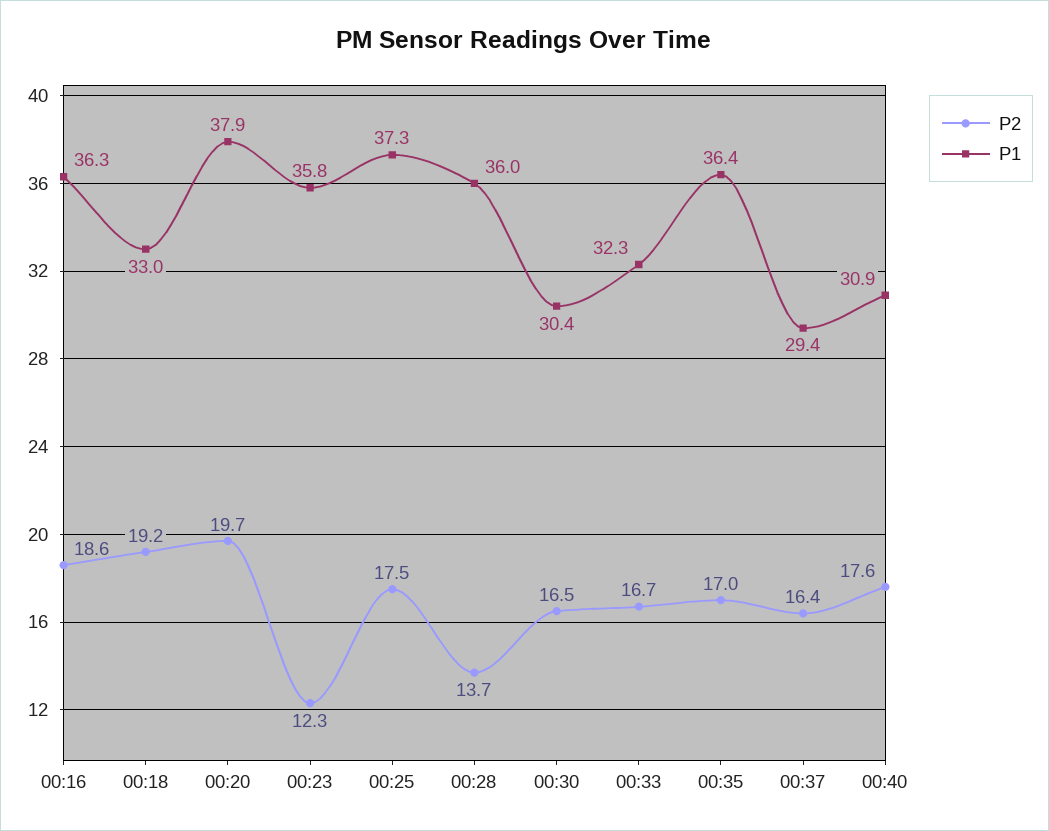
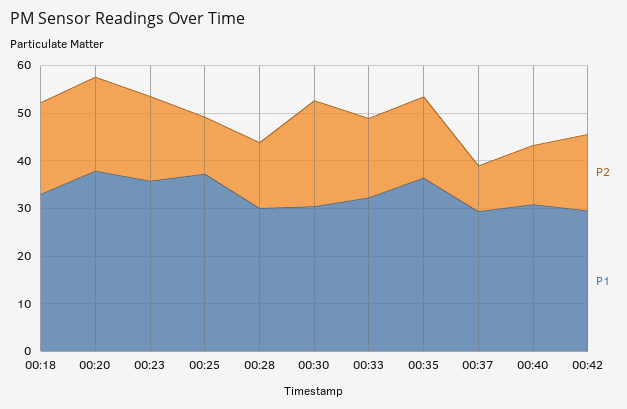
P2, 00:16: 18.6 -> none
P1, 00:16: 36.3 -> none
P2, 00:23: 12.3 -> 18
P2, 00:25: 17.5 -> 12
P1, 00:28: 36 -> 30
P2, 00:30: 16.5 -> 22
P2, 00:37: 16.4 -> 10
P2, 00:40: 17.6 -> 12
P2, 00:42: none -> 16
P1, 00:42: none -> 30

